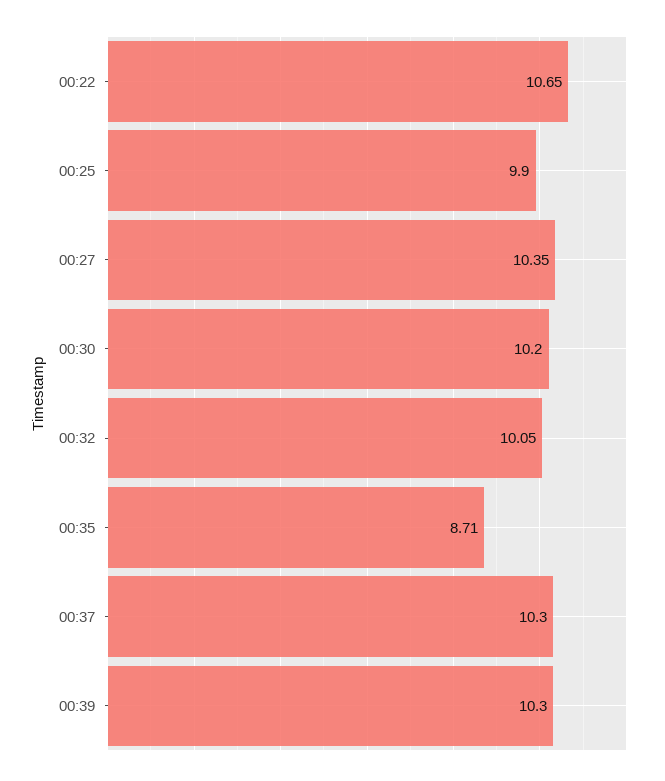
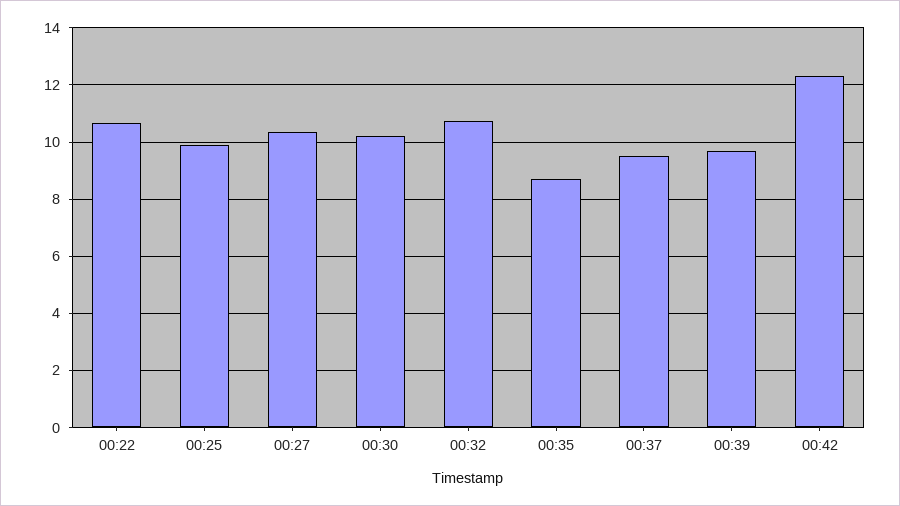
00:32: 10.05 -> 10.75
00:37: 10.3 -> 9.5
00:39: 10.3 -> 9.75
00:42: none -> 12.25

